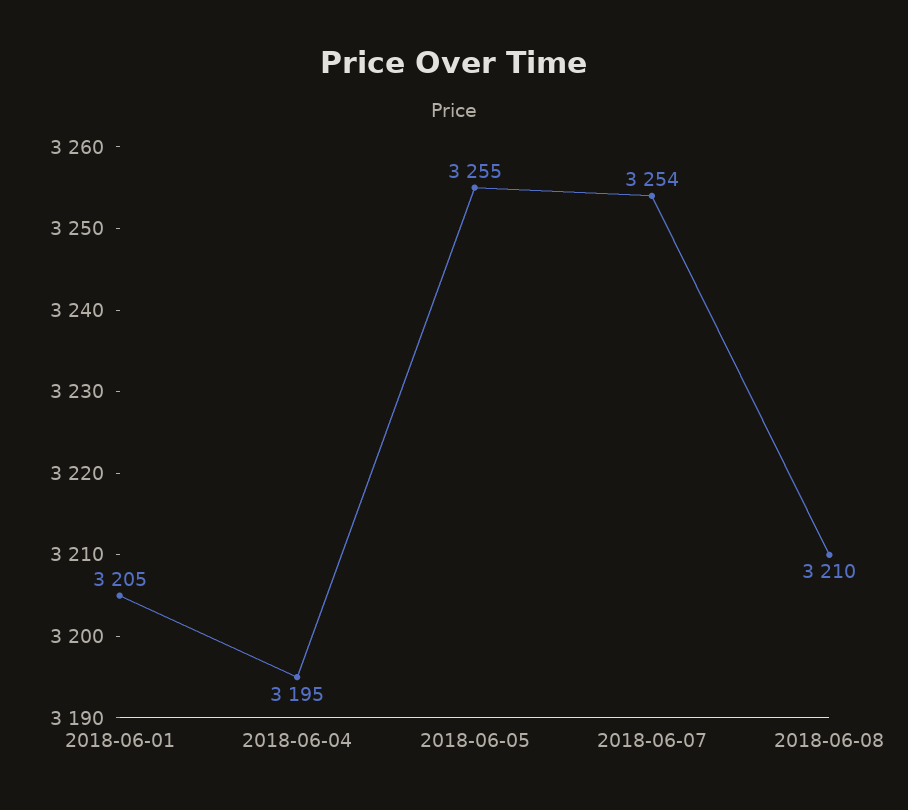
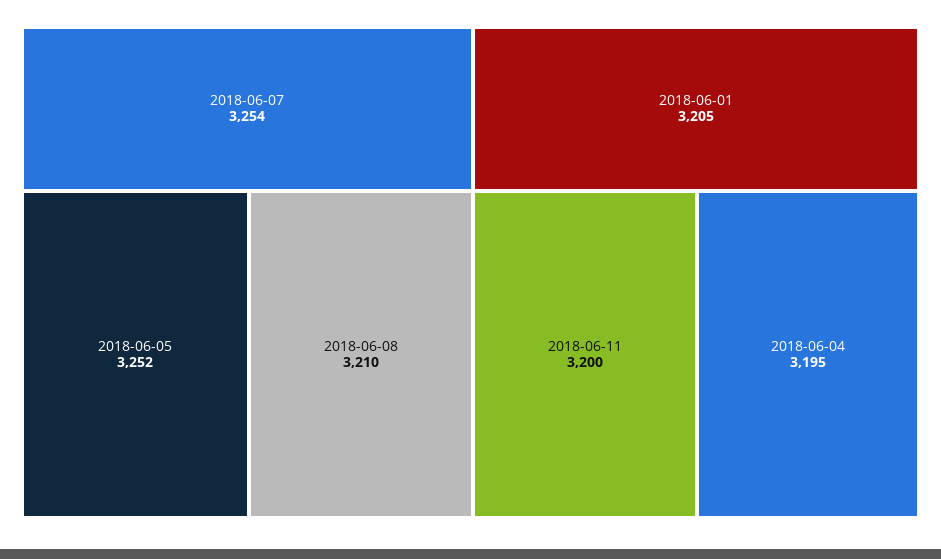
2018-06-05: 3255 -> 3252
2018-06-11: none -> 3200

